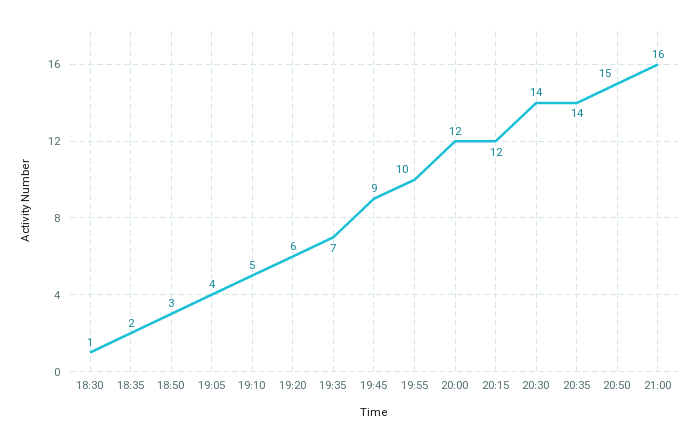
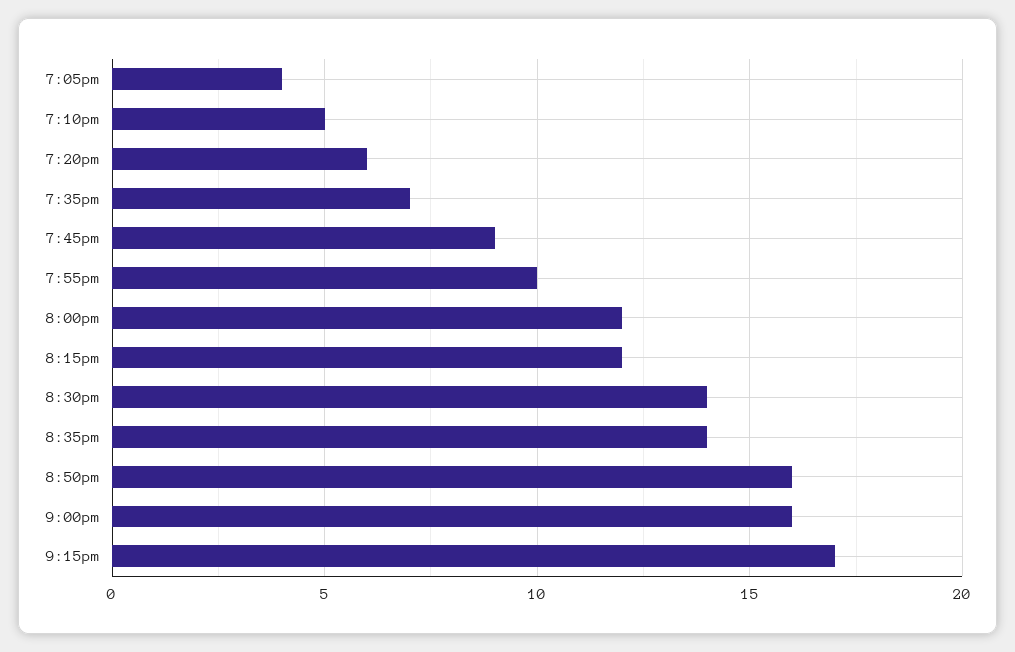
18:30: 1 -> none
18:35: 2 -> none
18:50: 3 -> none
20:50: 15 -> 16
9:15pm: none -> 17

